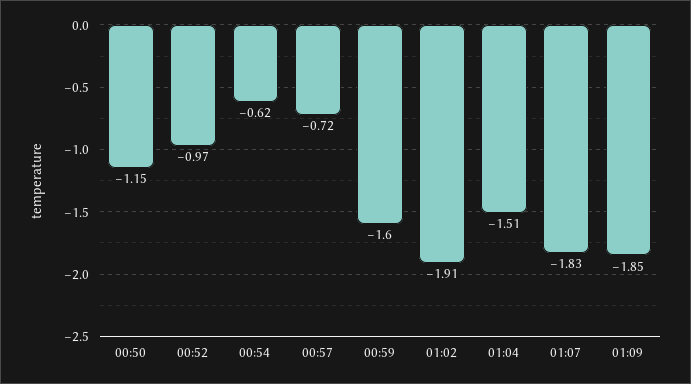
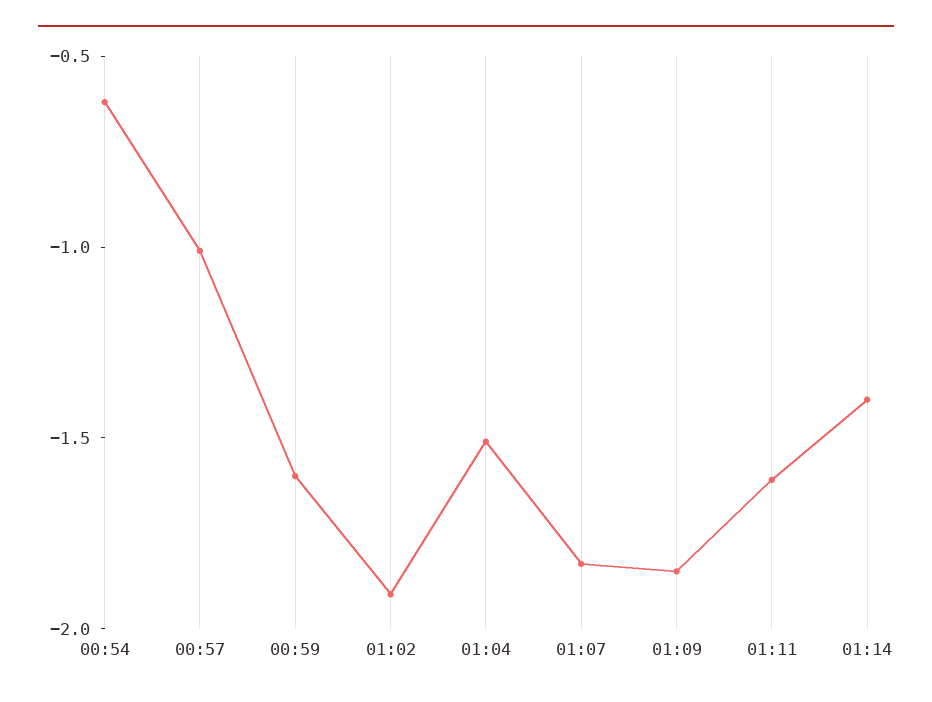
00:50: -1.15 -> none
00:52: -0.97 -> none
00:57: -0.72 -> -1
01:11: none -> -1.6
01:14: none -> -1.4

